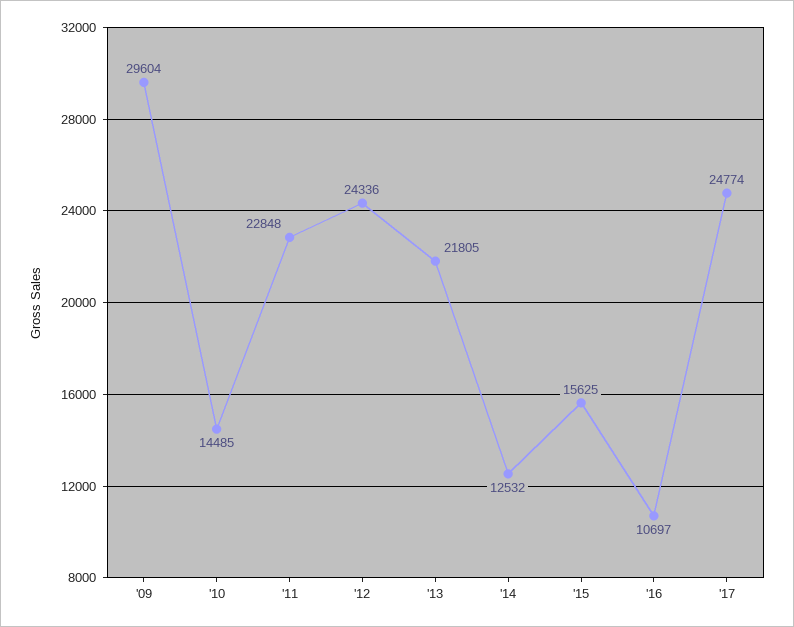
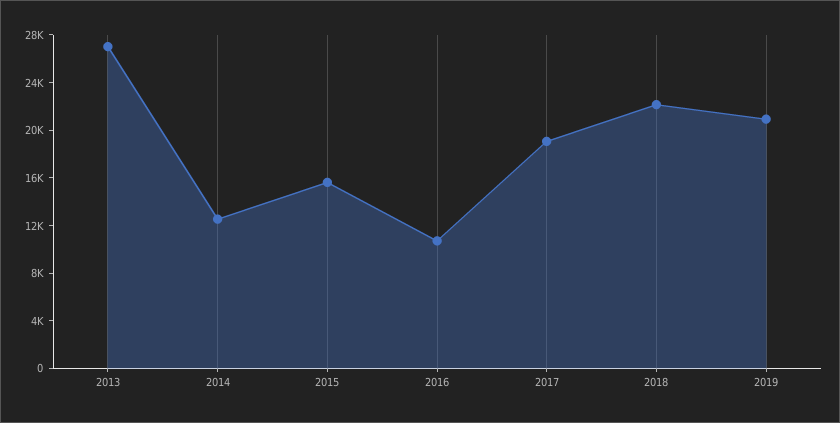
'09: 29604 -> none
'10: 14485 -> none
'11: 22848 -> none
'12: 24336 -> none
'13: 21805 -> 27000
'17: 24774 -> 19000
2018: none -> 22000
2019: none -> 21000

